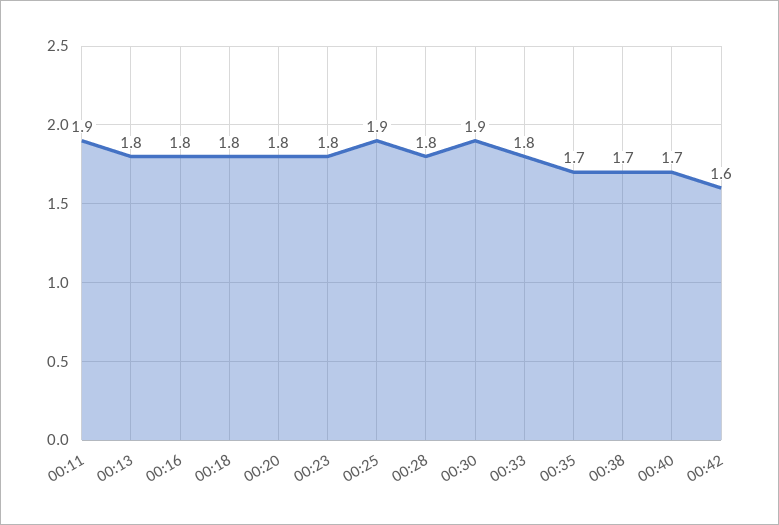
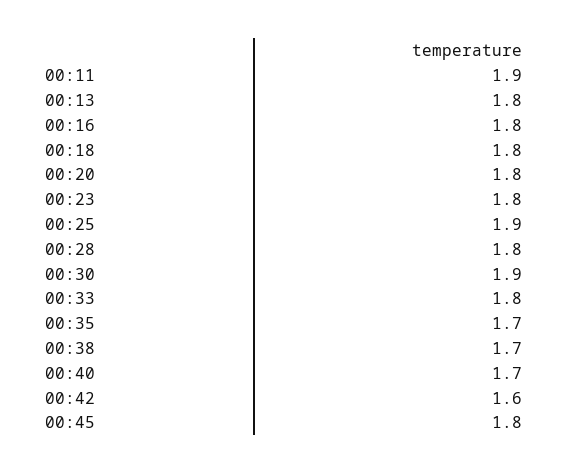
00:45: none -> 1.8

